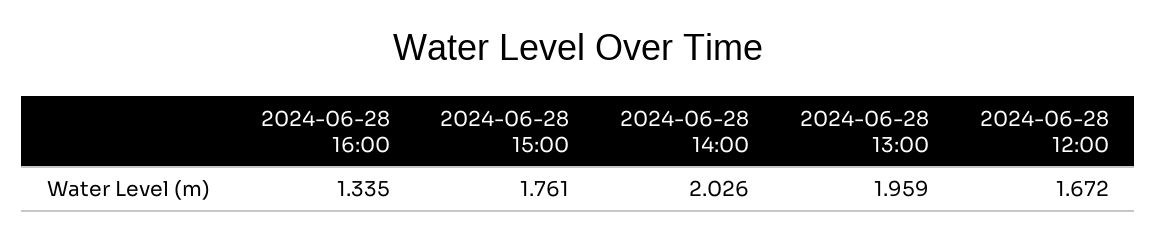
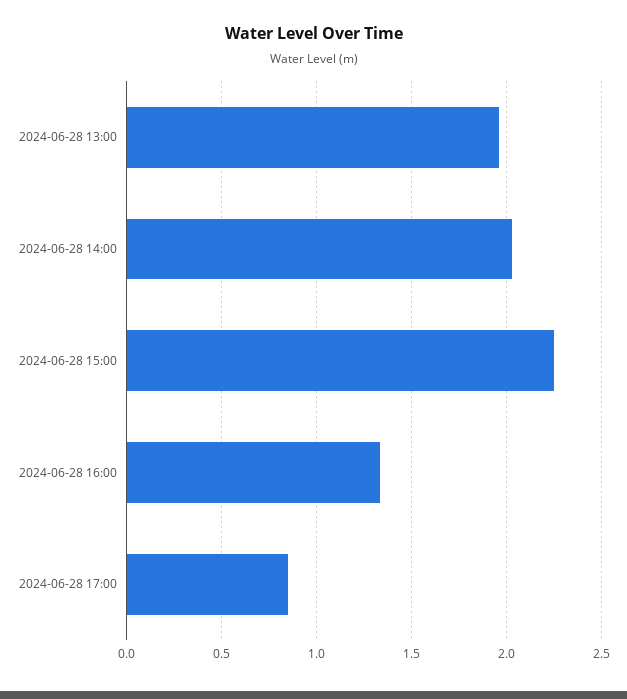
2024-06-28 15:00: 1.761 -> 2.25
2024-06-28 12:00: 1.672 -> none
2024-06-28 17:00: none -> 0.85

